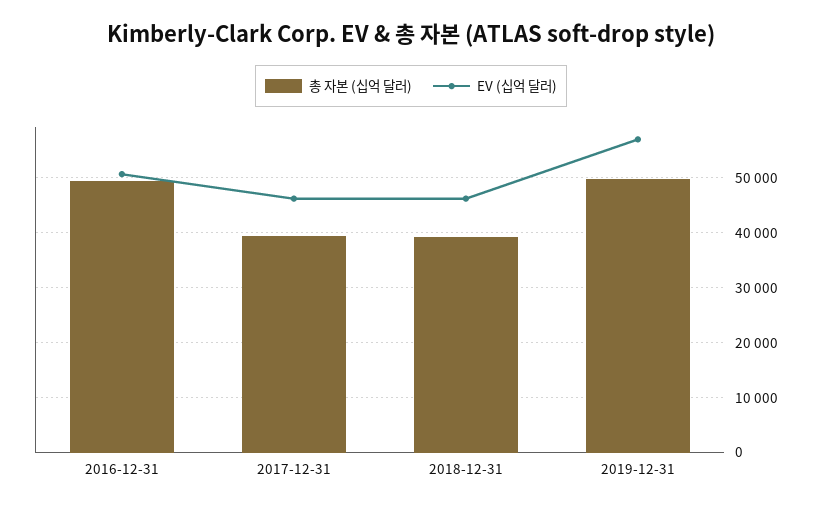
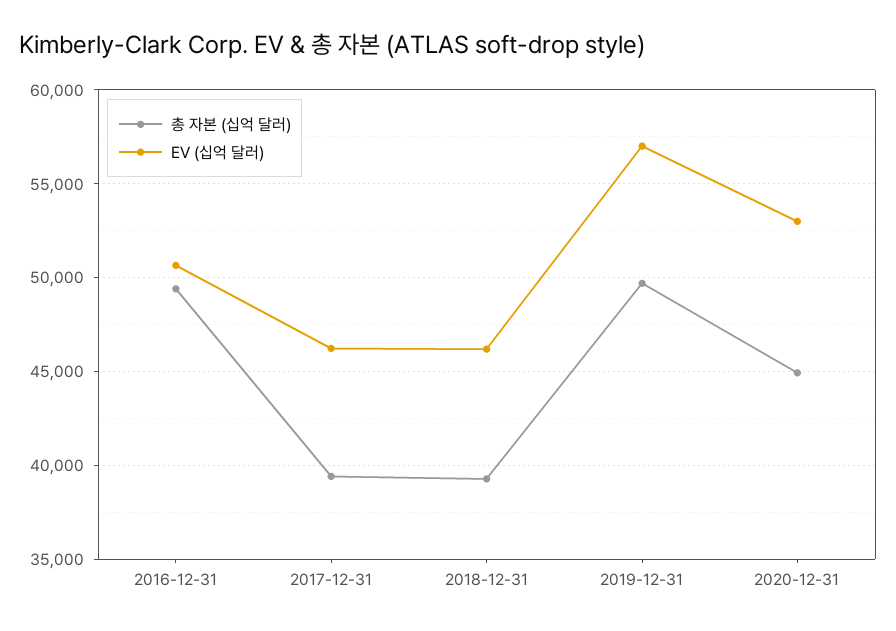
총 자본 (십억 달러), 2020-12-31: none -> 45000
EV (십억 달러), 2020-12-31: none -> 53000

